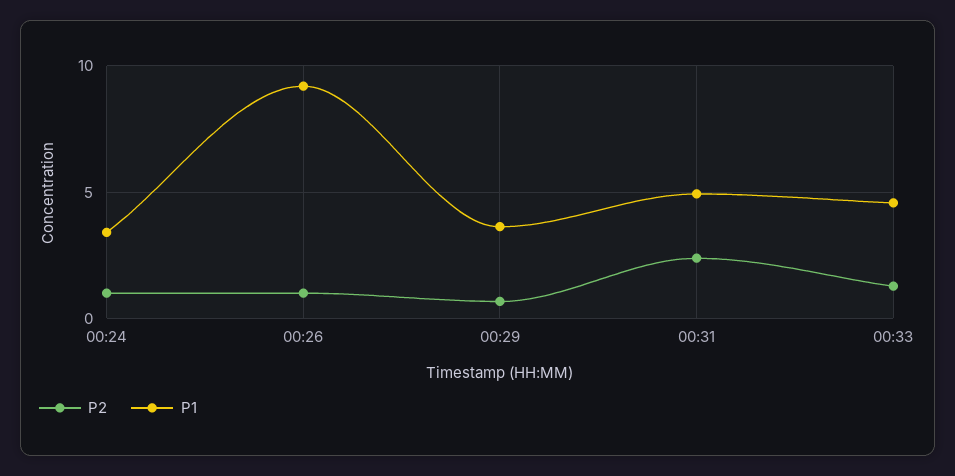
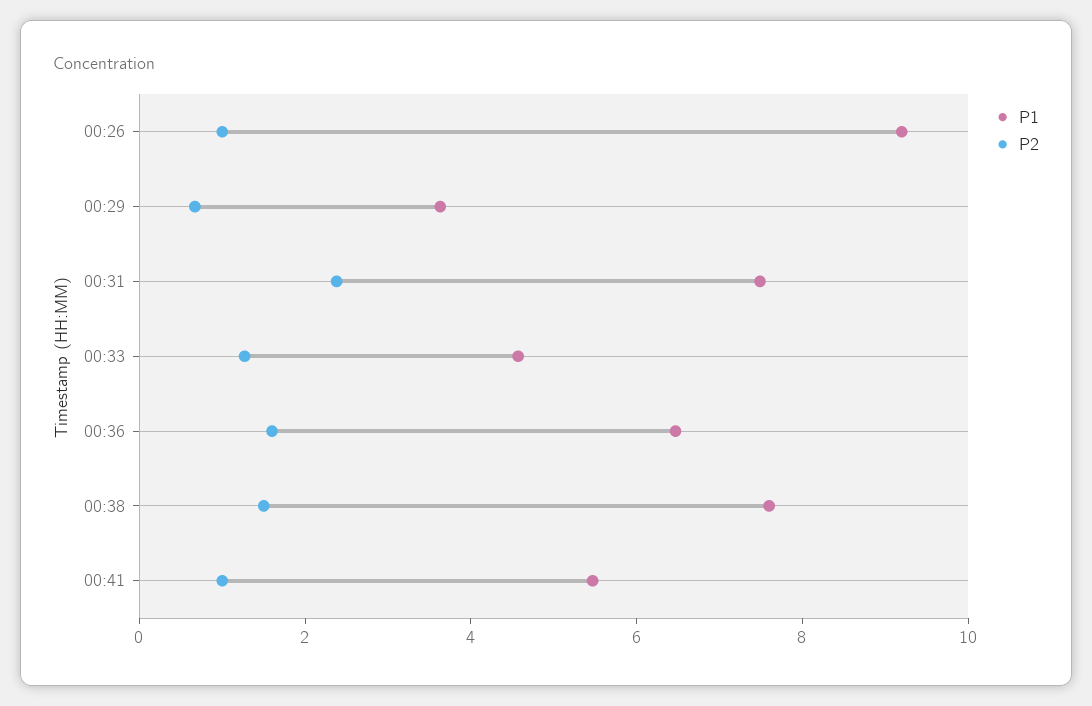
P2, 00:24: 1 -> none
P1, 00:24: 3.5 -> none
P1, 00:31: 5 -> 7.5
P1, 00:36: none -> 6.5
P2, 00:36: none -> 1.5
P1, 00:38: none -> 7.5
P2, 00:38: none -> 1.5
P1, 00:41: none -> 5.5
P2, 00:41: none -> 1

